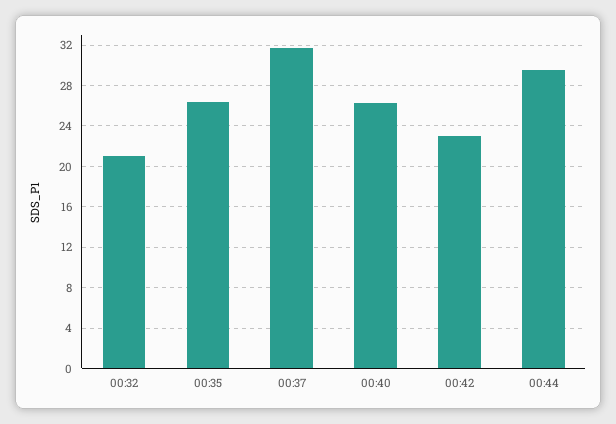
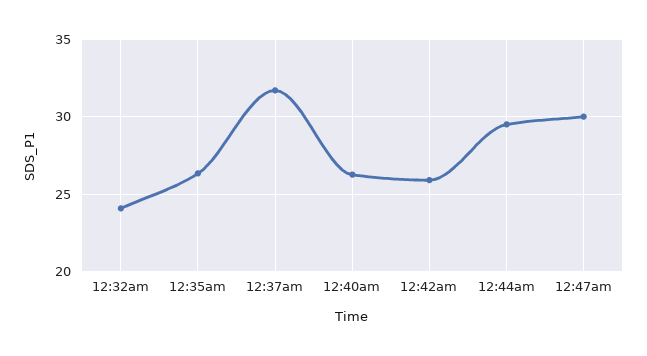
00:32: 21 -> 24
00:42: 23 -> 26
12:47am: none -> 30

